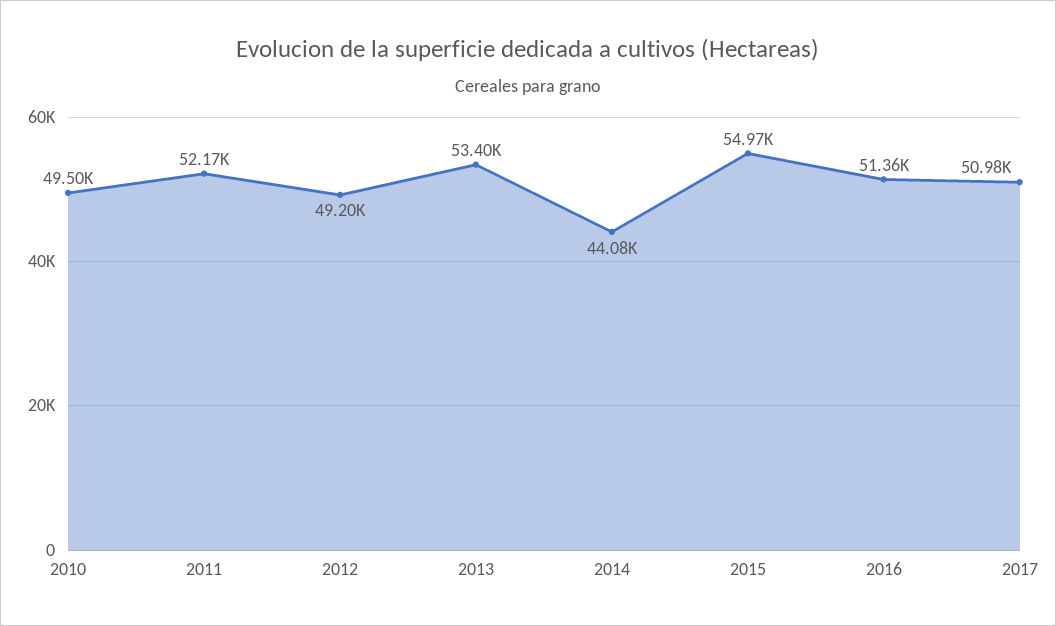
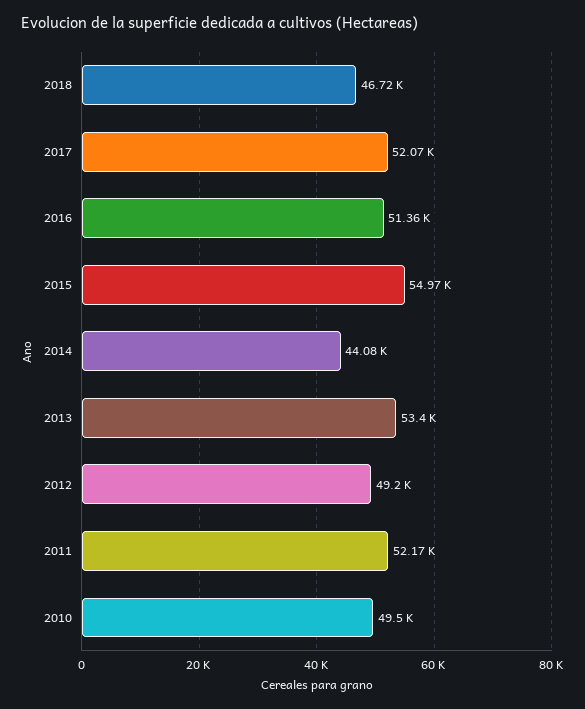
2017: 50980 -> 52070
2018: none -> 46720

